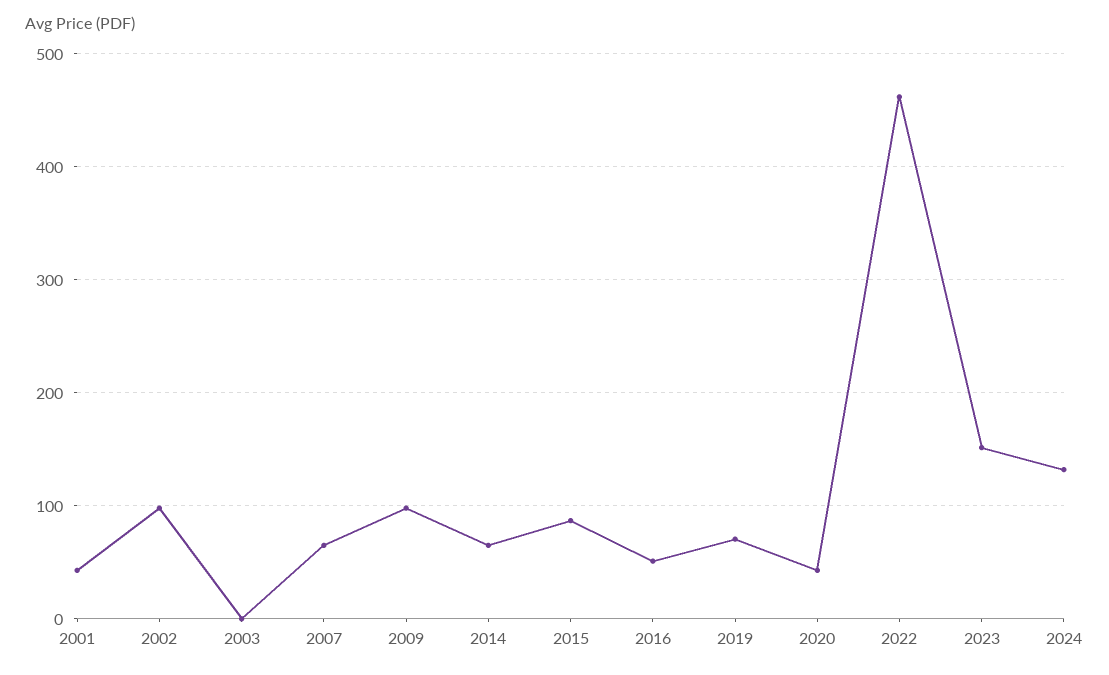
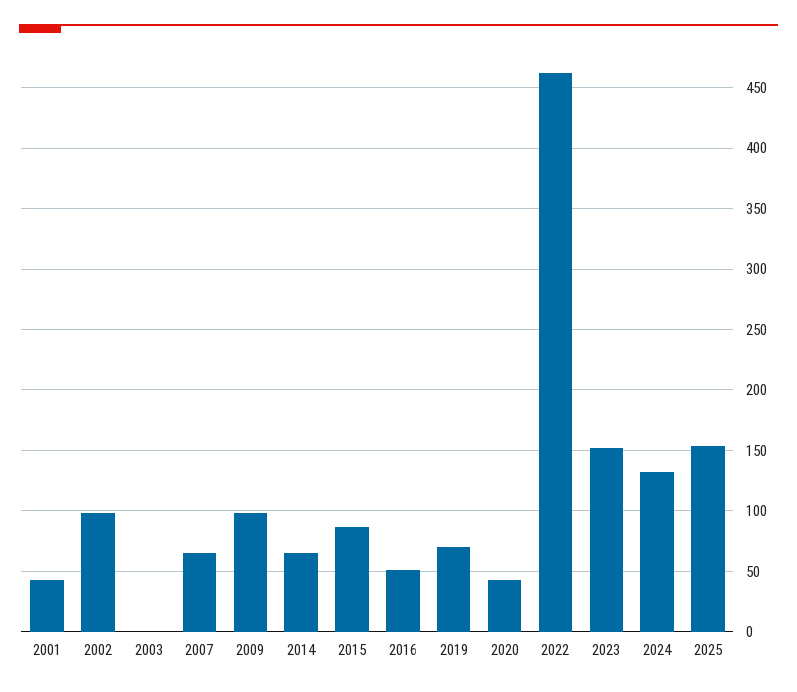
2025: none -> 155

